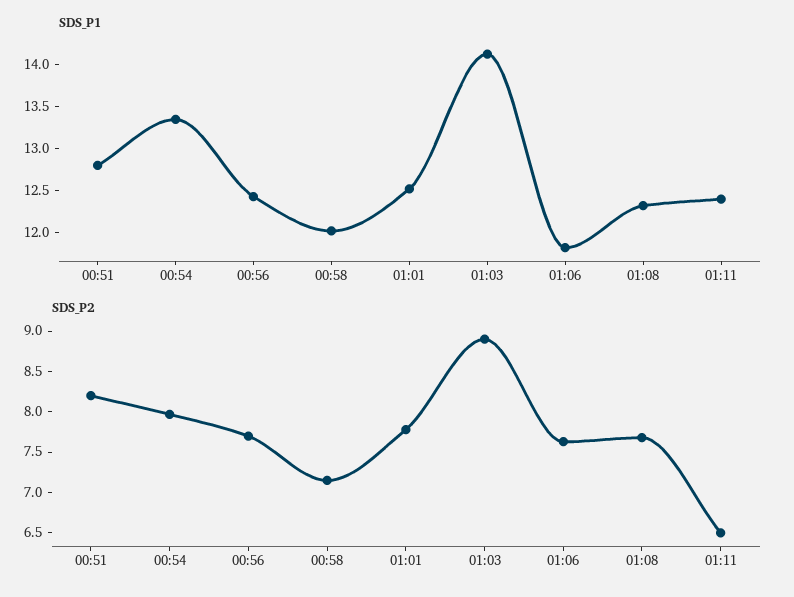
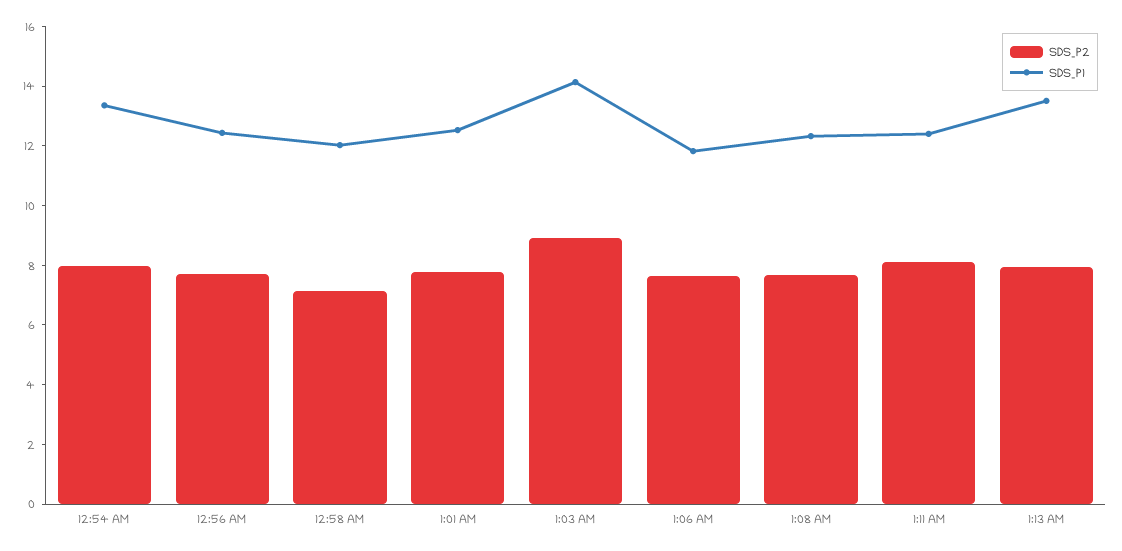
SDS_P1, 00:51: 12.8 -> none
SDS_P2, 00:51: 8.2 -> none
SDS_P2, 01:11: 6.5 -> 8
SDS_P2, 1:13 AM: none -> 8
SDS_P1, 1:13 AM: none -> 13.5

